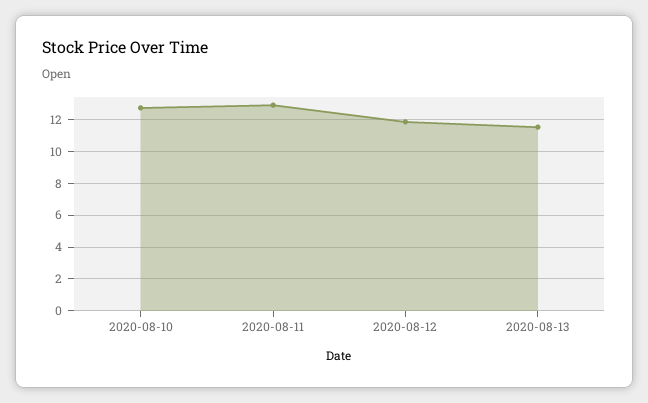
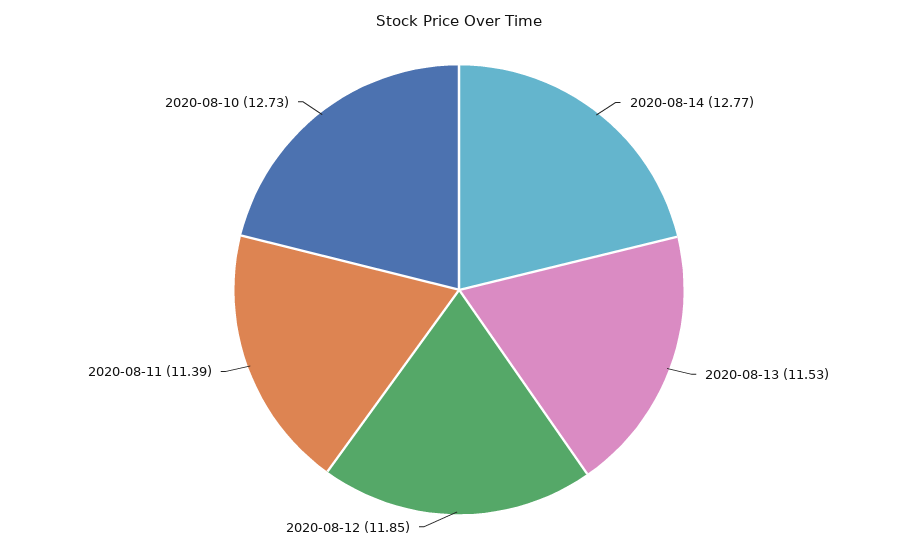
2020-08-11: 13 -> 11.39
2020-08-14: none -> 12.77

